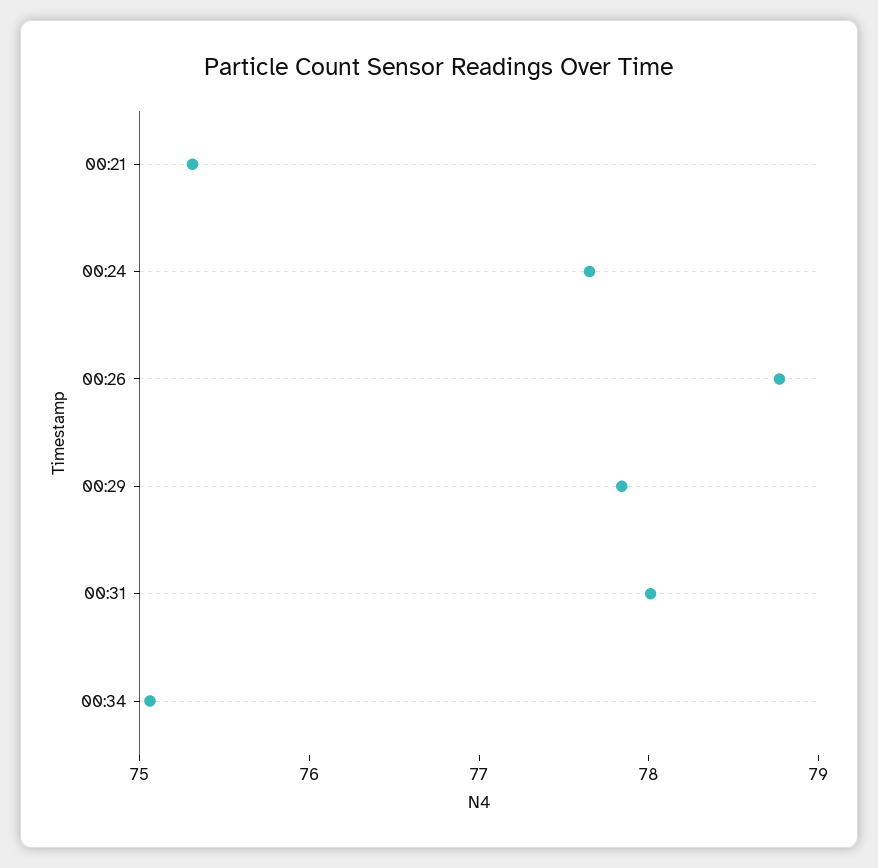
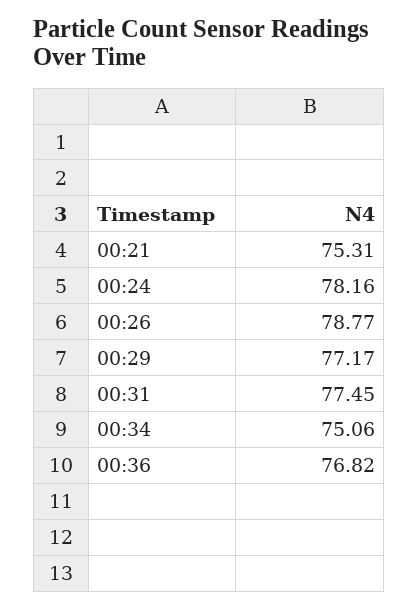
00:24: 77.6 -> 78.16
00:29: 77.8 -> 77.17
00:31: 78 -> 77.45
00:36: none -> 76.82

